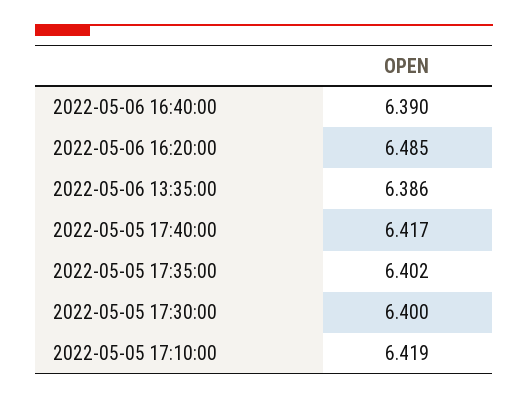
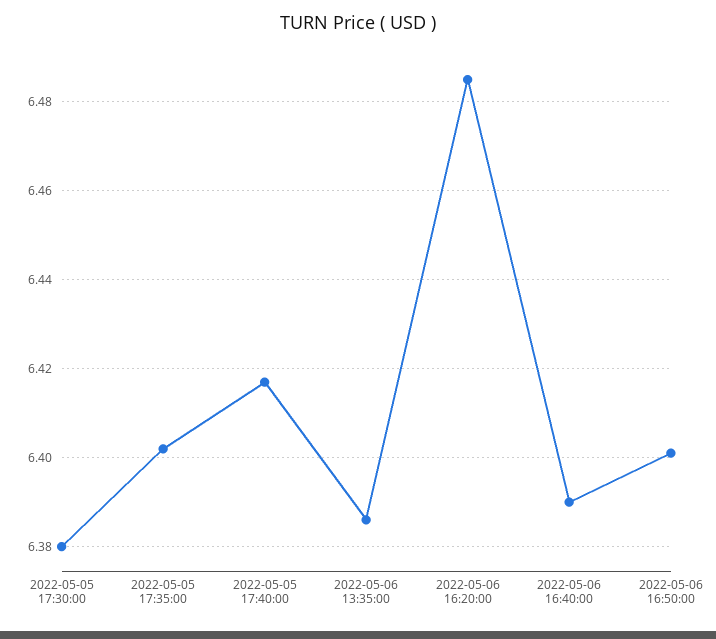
2022-05-05 17:30:00: 6.4 -> 6.38
2022-05-05 17:10:00: 6.419 -> none
2022-05-06 16:50:00: none -> 6.4

